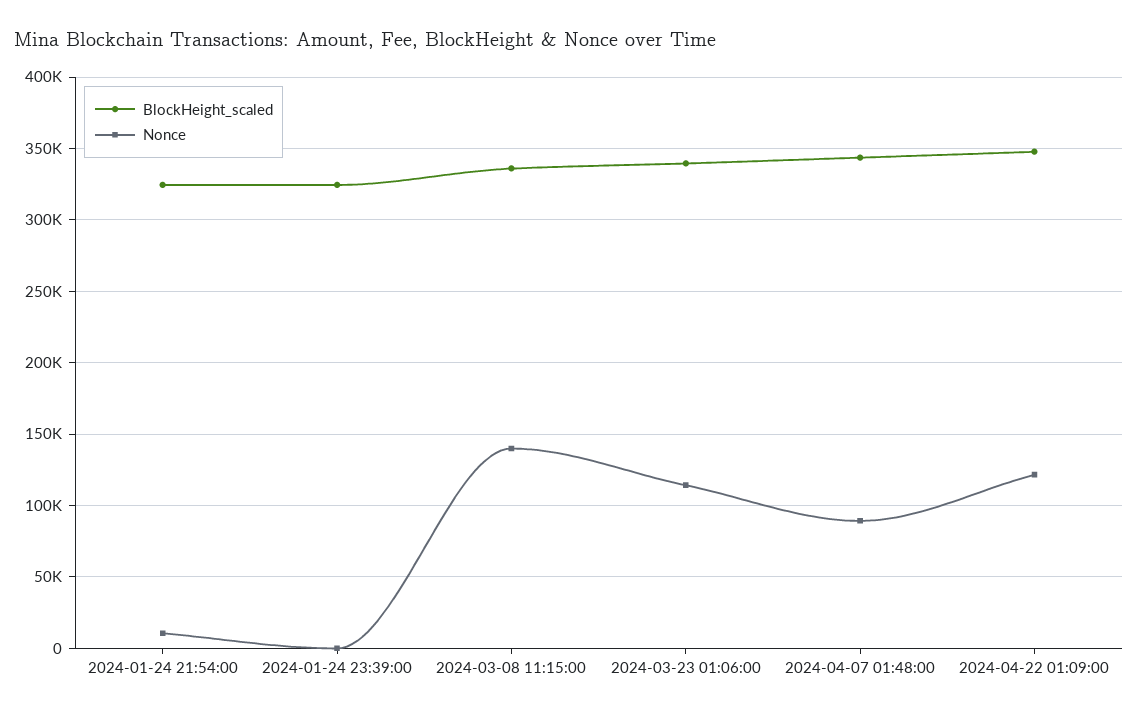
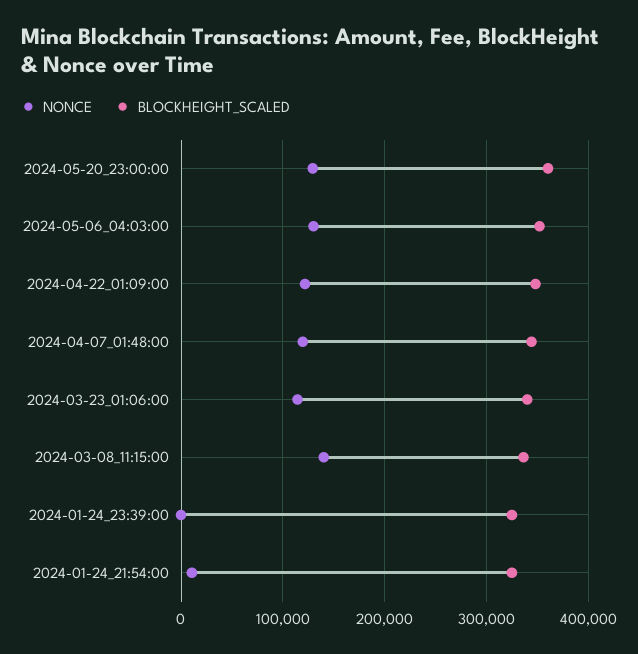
Nonce, 2024-04-07 01:48:00: 90000 -> 120000
Nonce, 2024-05-20_23:00:00: none -> 130000
BlockHeight_scaled, 2024-05-20_23:00:00: none -> 360000
Nonce, 2024-05-06_04:03:00: none -> 130000
BlockHeight_scaled, 2024-05-06_04:03:00: none -> 350000

